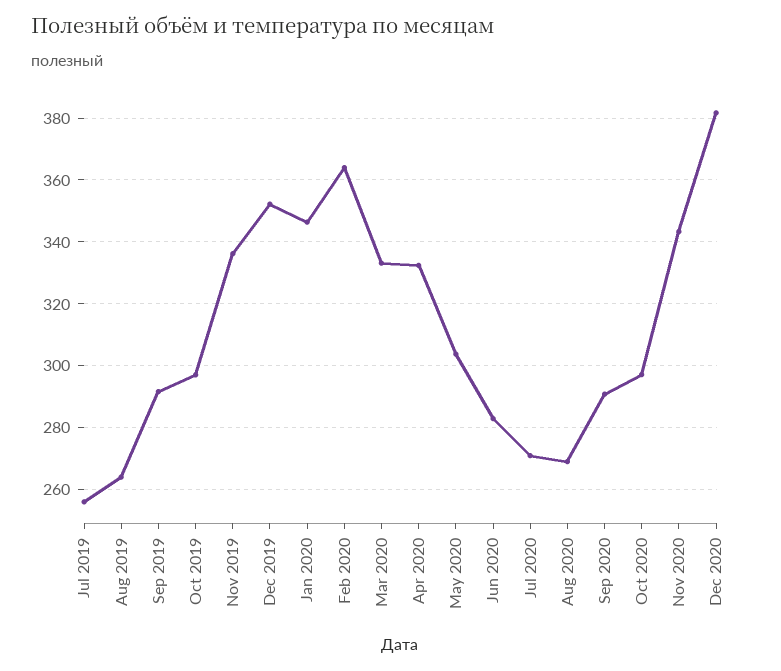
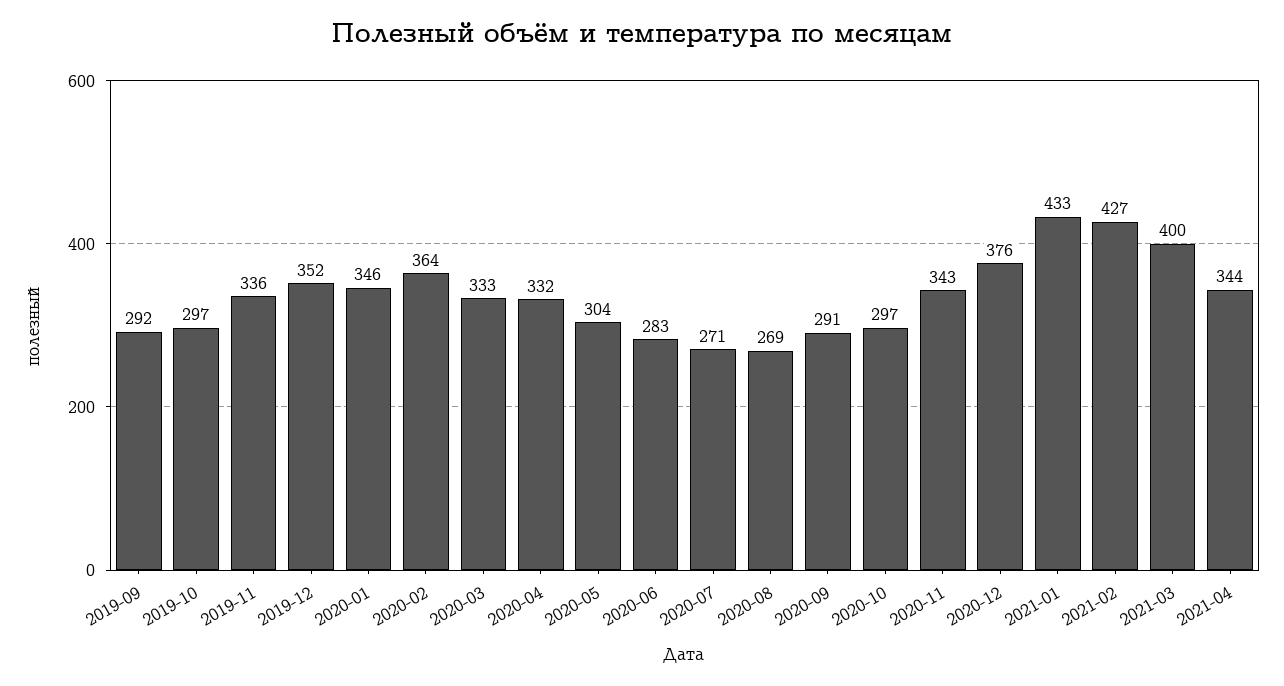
Jul 2019: 256 -> none
Aug 2019: 264 -> none
Dec 2020: 382 -> 376
2021-01: none -> 433
2021-02: none -> 427
2021-03: none -> 400
2021-04: none -> 344

